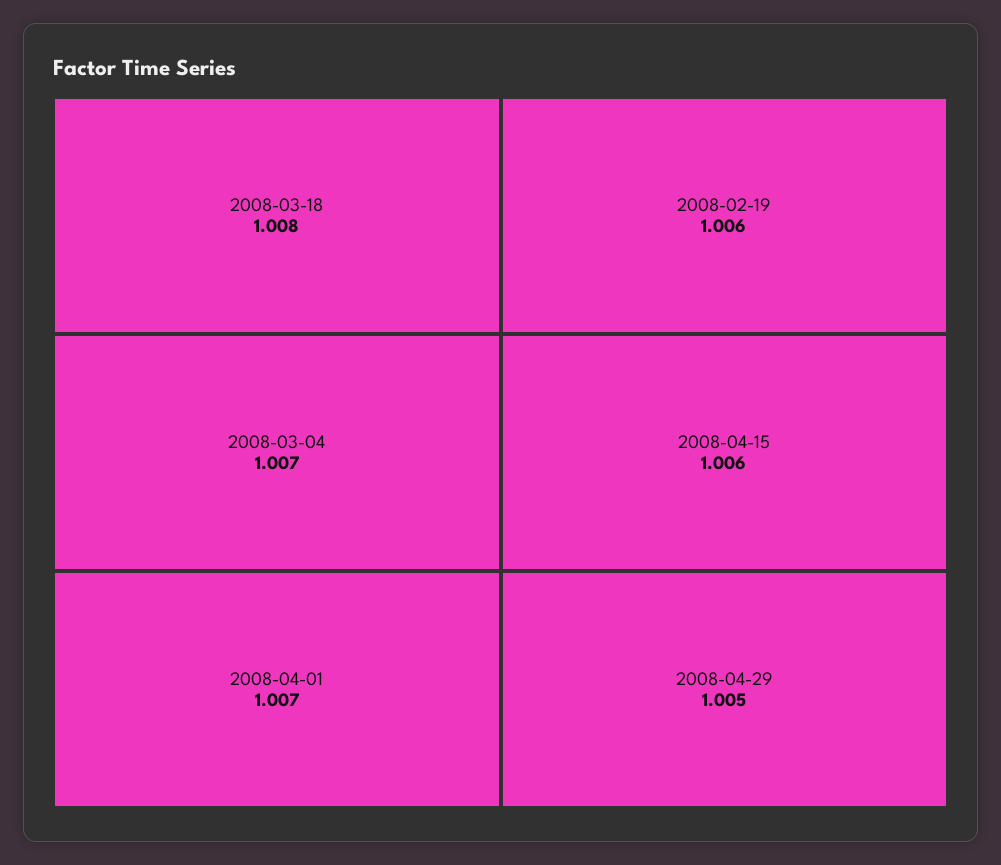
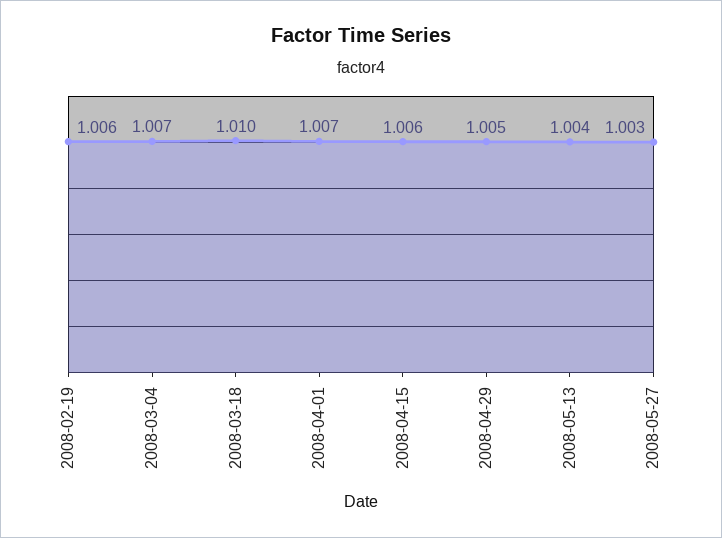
2008-03-18: 1.008 -> 1.01
2008-05-13: none -> 1.004
2008-05-27: none -> 1.003

